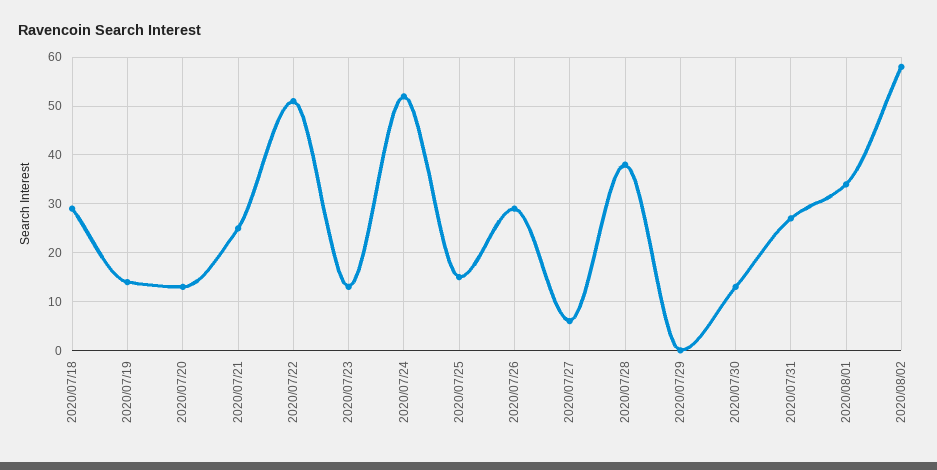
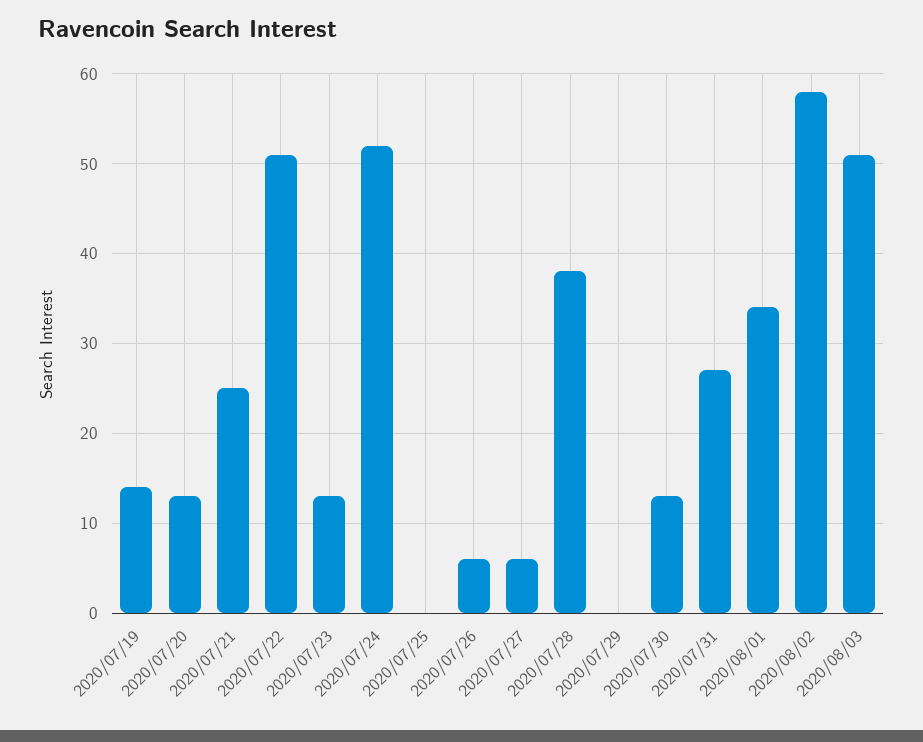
2020/07/18: 30 -> none
2020/07/25: 15 -> 0
2020/07/26: 30 -> 6
2020/08/03: none -> 51

